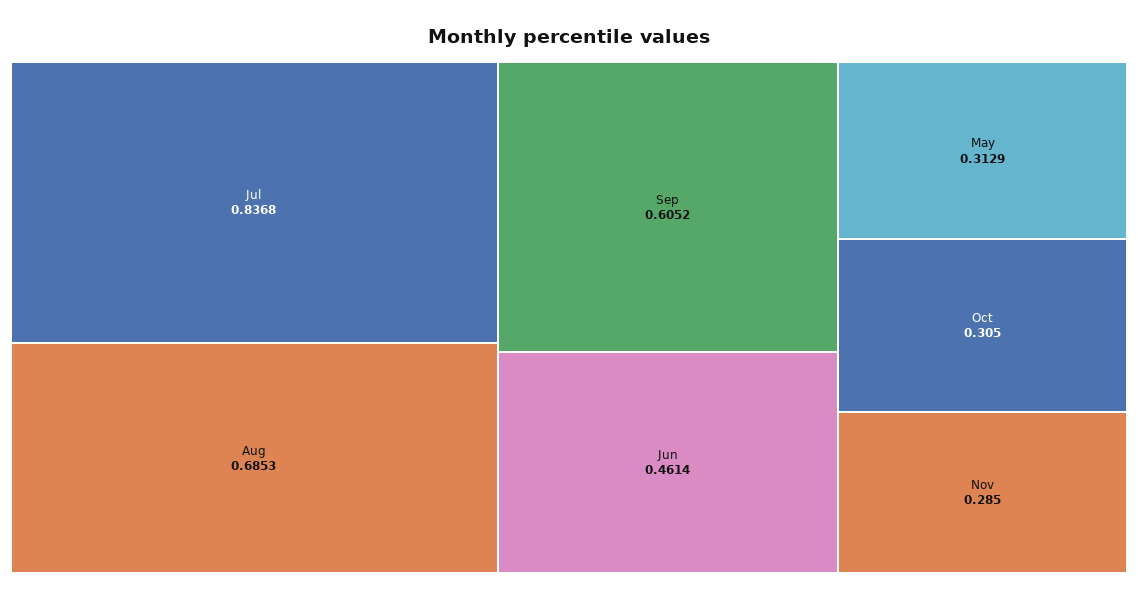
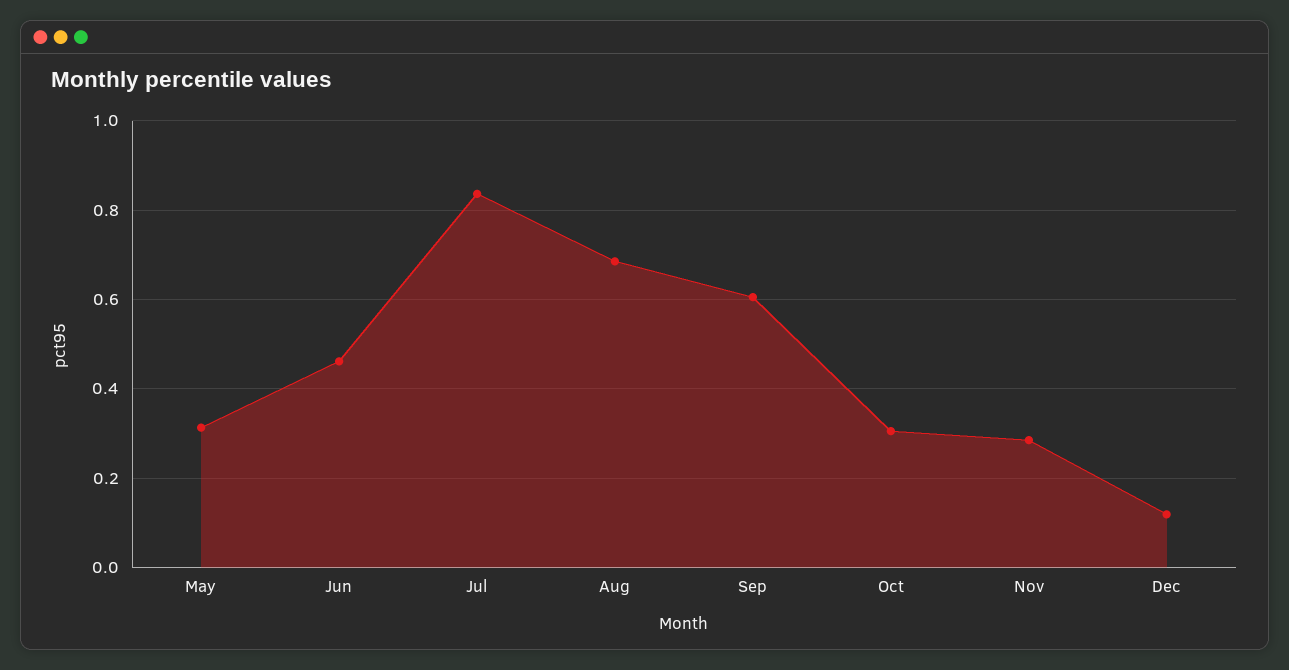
Dec: none -> 0.12

